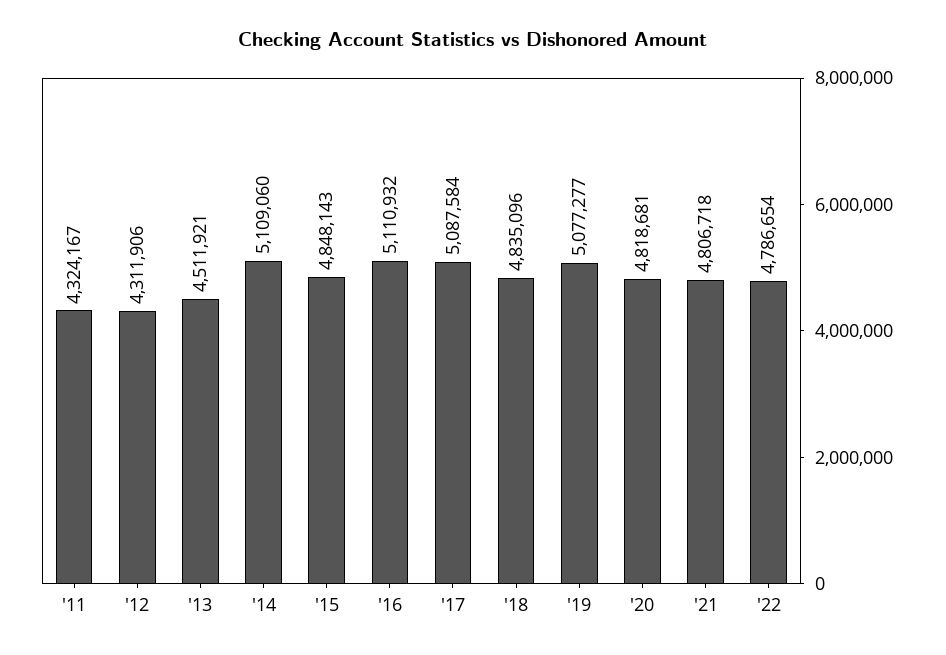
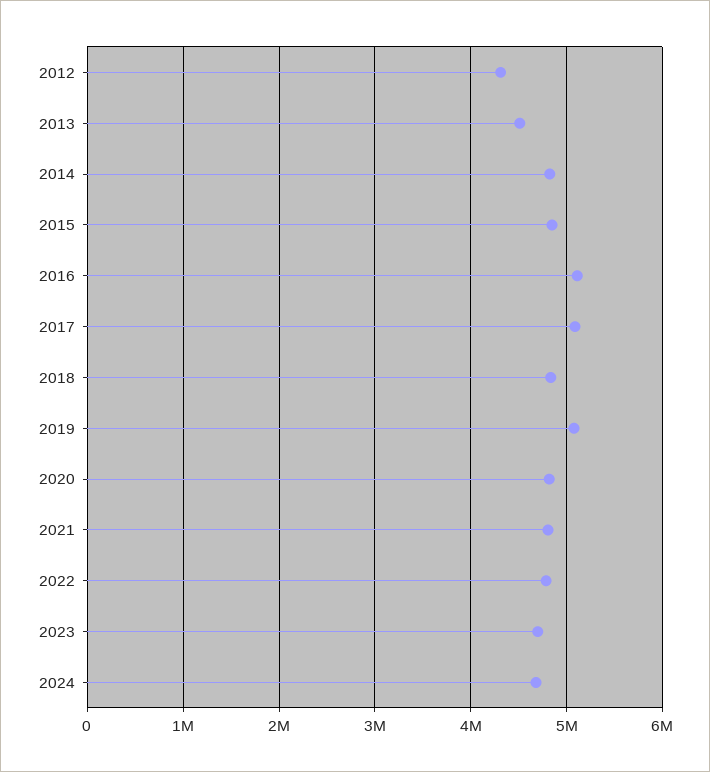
'11: 4324167 -> none
'14: 5109060 -> 4800000
2023: none -> 4700000
2024: none -> 4700000

